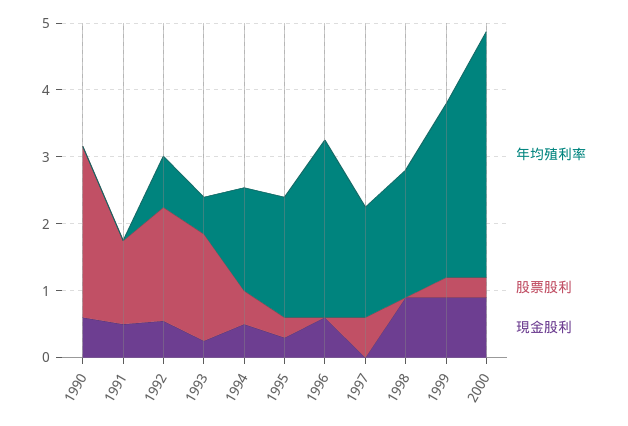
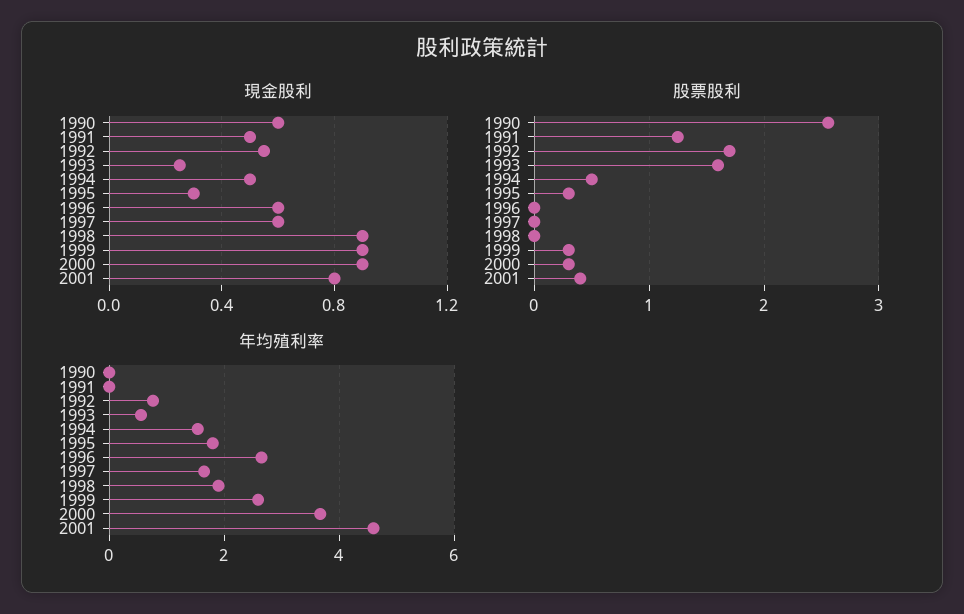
股票股利, 1997: 0.6 -> 0
現金股利, 1997: 0 -> 0.6
現金股利, 2001: none -> 0.8
股票股利, 2001: none -> 0.4
年均殖利率, 2001: none -> 4.6

